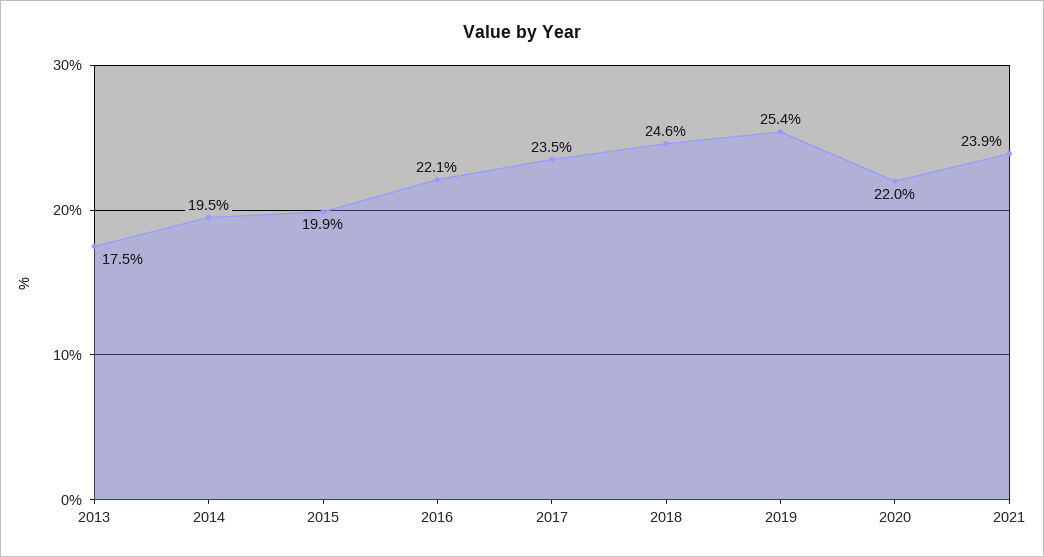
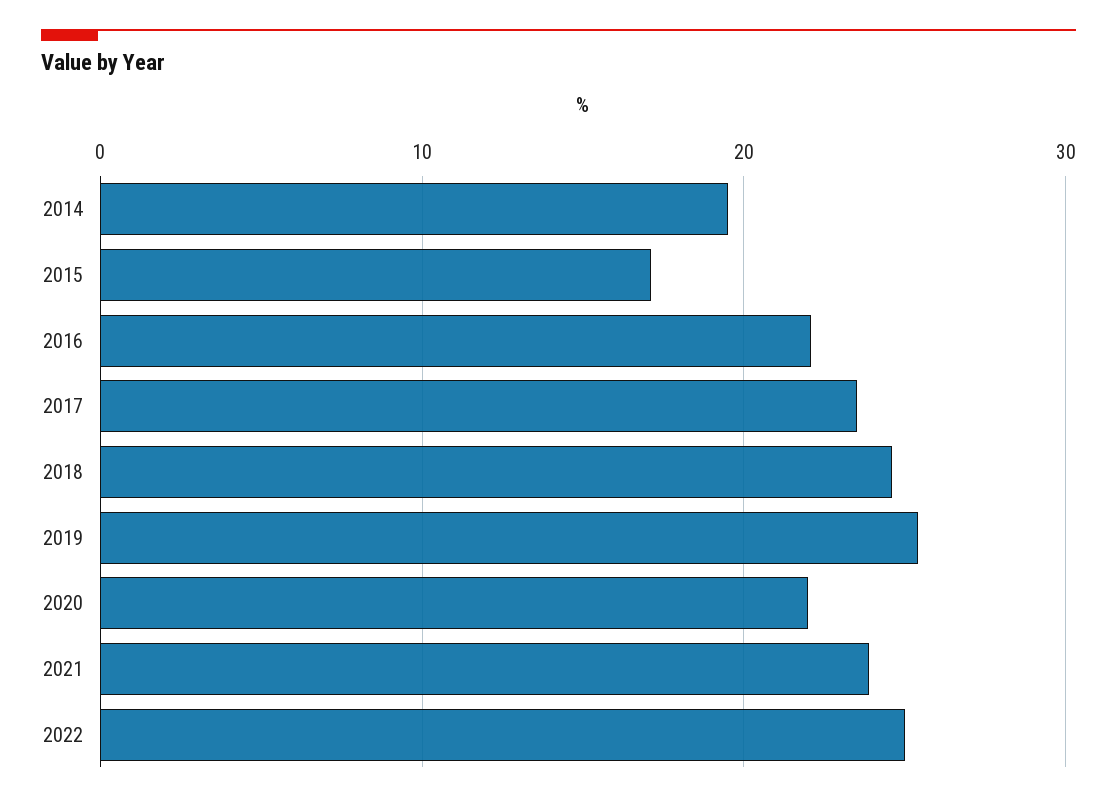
2013: 17.5 -> none
2015: 19.9 -> 17
2022: none -> 25

